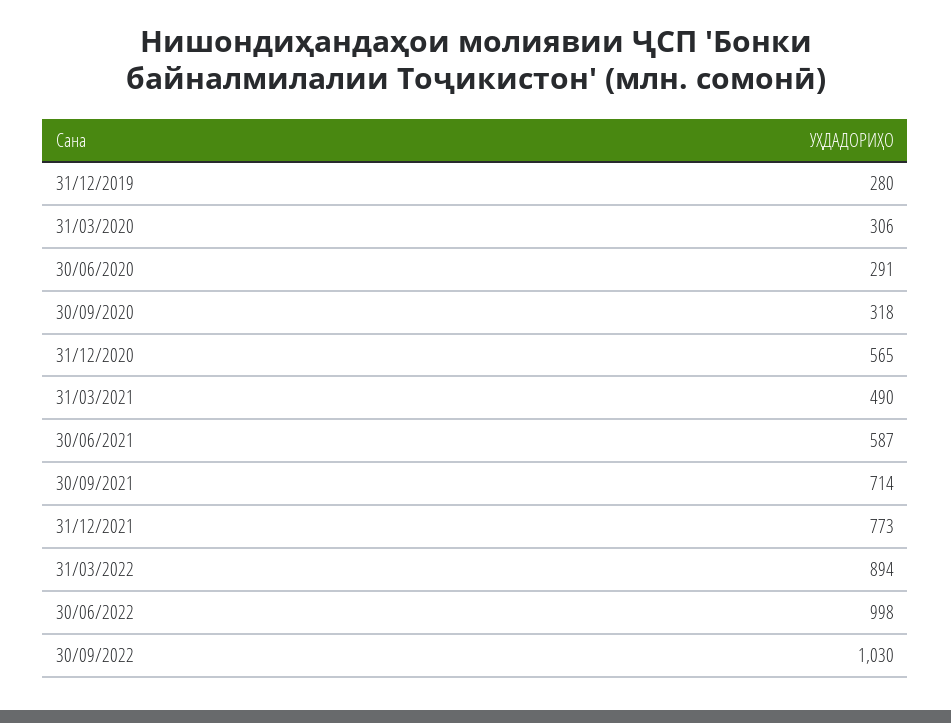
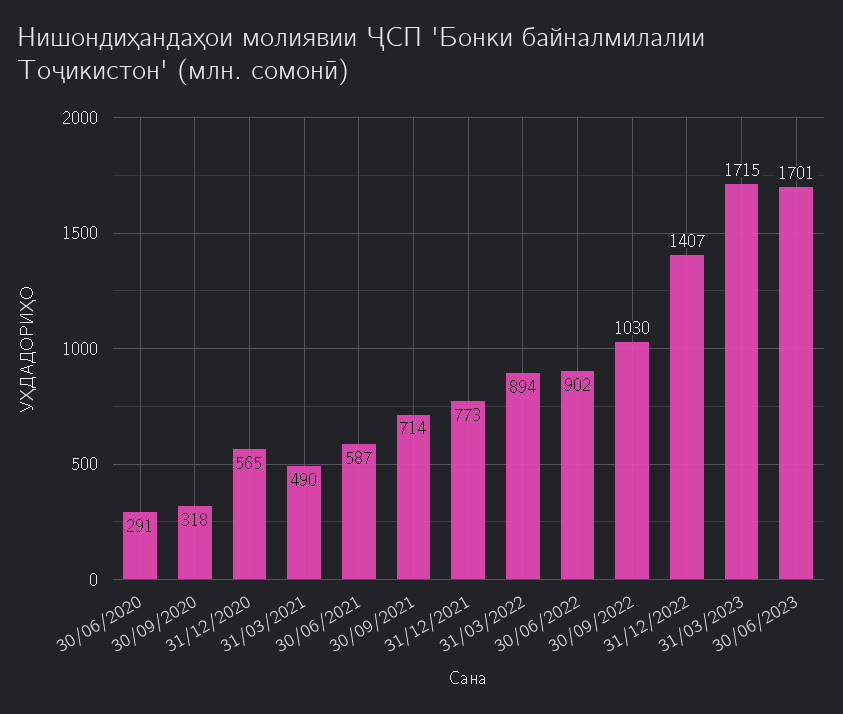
31/12/2019: 280 -> none
31/03/2020: 306 -> none
30/06/2022: 998 -> 902
31/12/2022: none -> 1407
31/03/2023: none -> 1715
30/06/2023: none -> 1701

